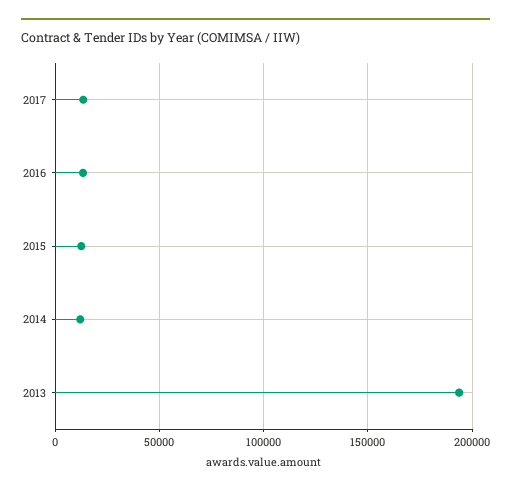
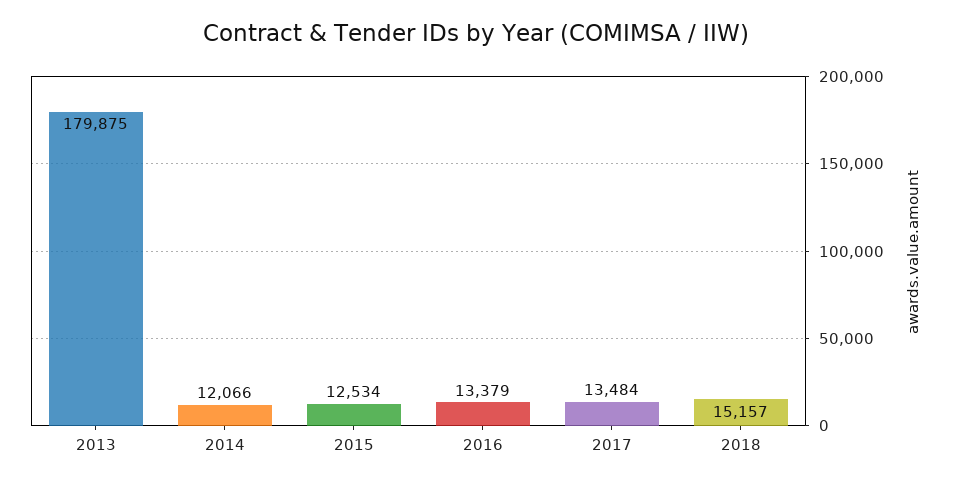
2013: 195000 -> 179875
2018: none -> 15157

